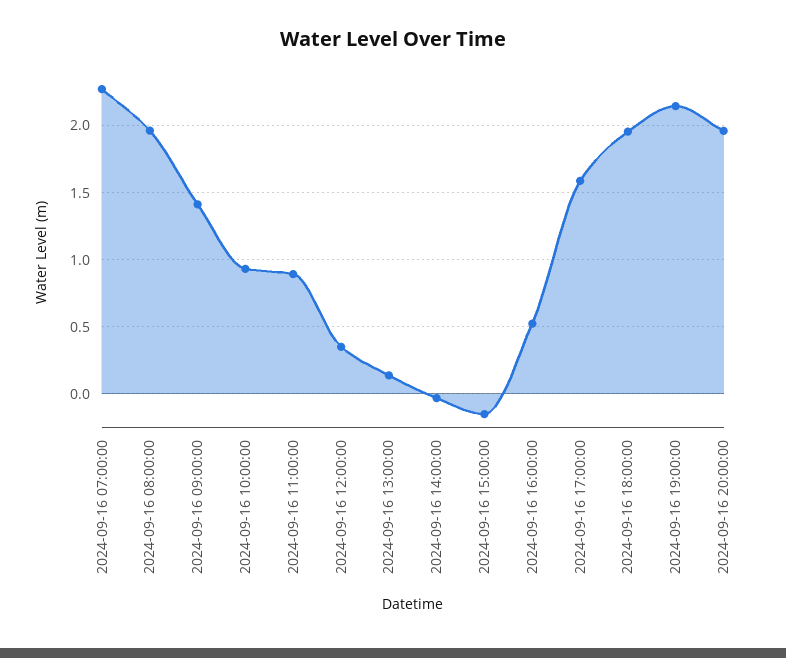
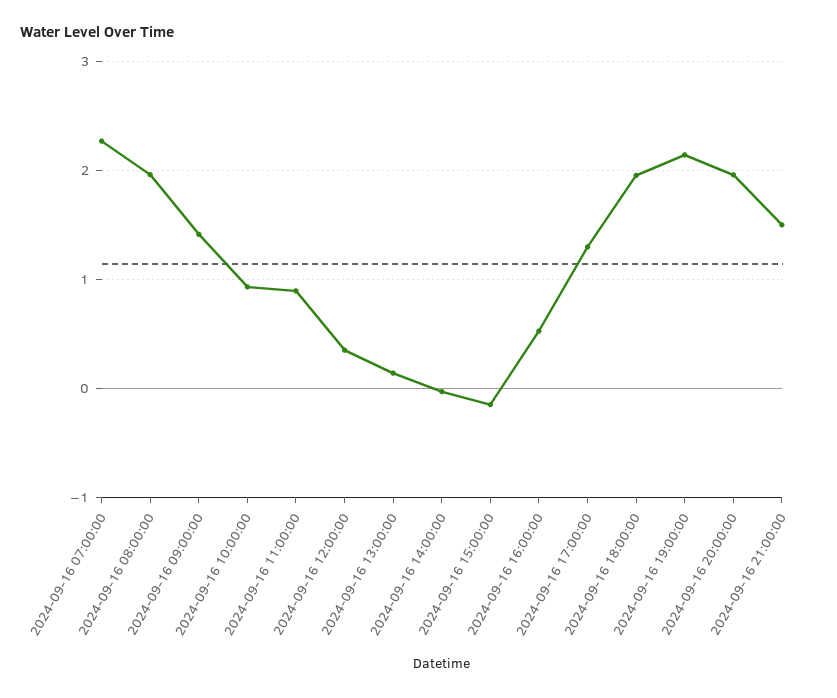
2024-09-16 17:00:00: 1.6 -> 1.3
2024-09-16 21:00:00: none -> 1.5

